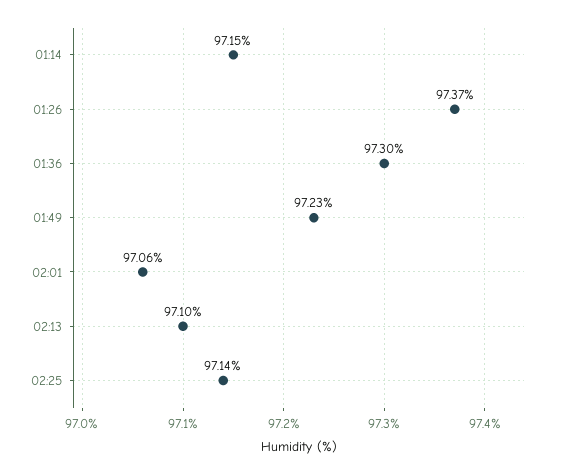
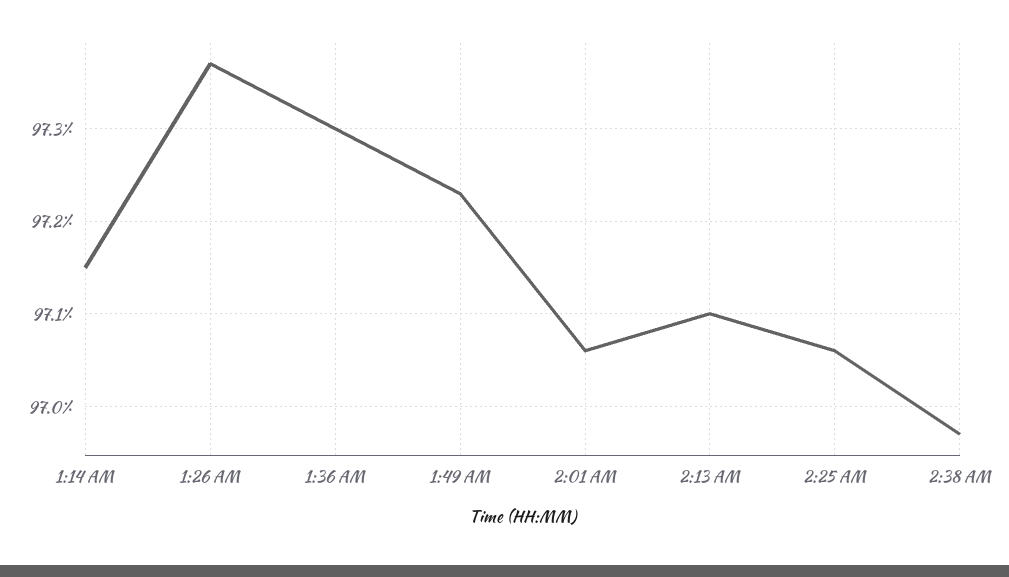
02:25: 97.14 -> 97.06
2:38 AM: none -> 96.97

